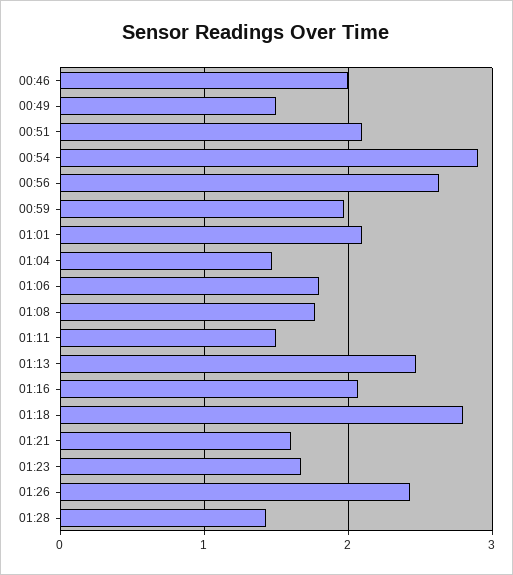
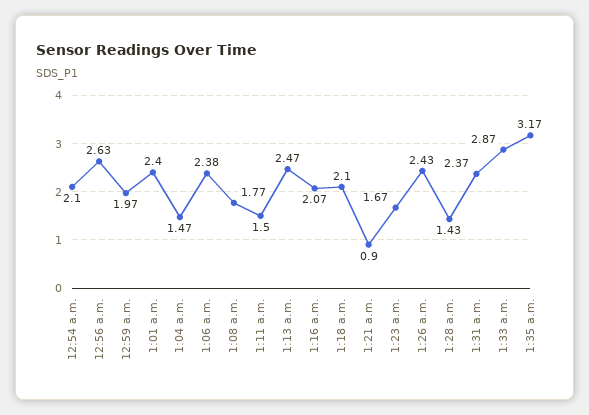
00:46: 2 -> none
00:49: 1.5 -> none
00:51: 2.1 -> none
00:54: 2.9 -> 2.1
01:01: 2.1 -> 2.4
01:06: 1.8 -> 2.38
01:18: 2.8 -> 2.1
01:21: 1.6 -> 0.9
1:31 a.m.: none -> 2.37
1:33 a.m.: none -> 2.87
1:35 a.m.: none -> 3.17

